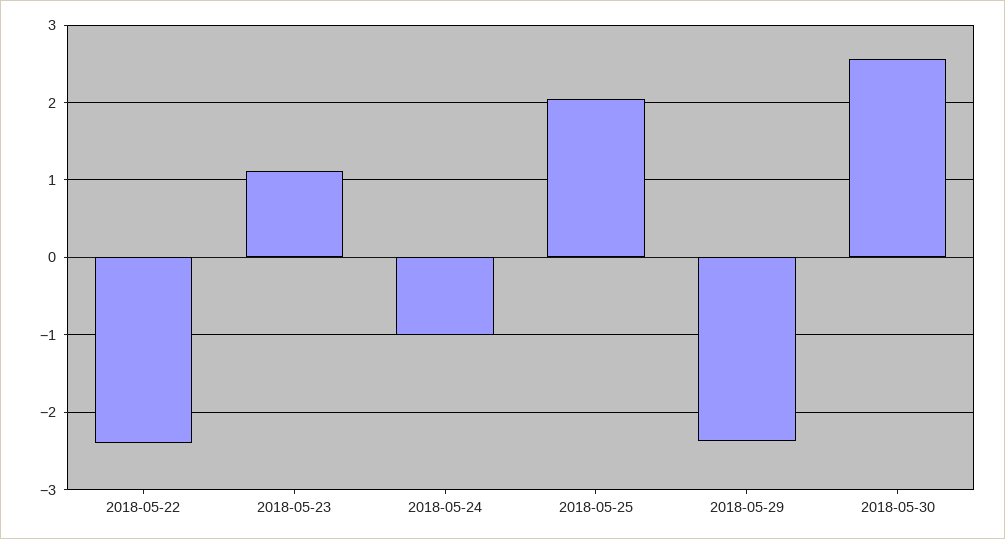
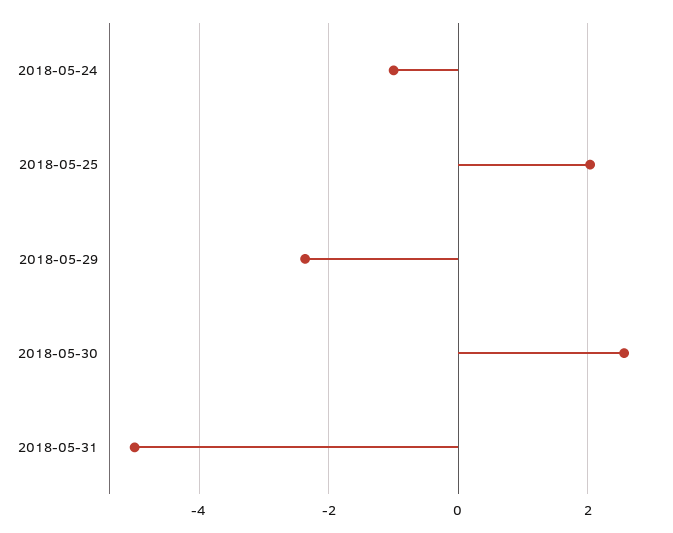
2018-05-22: -2.4 -> none
2018-05-23: 1.1 -> none
2018-05-31: none -> -5

